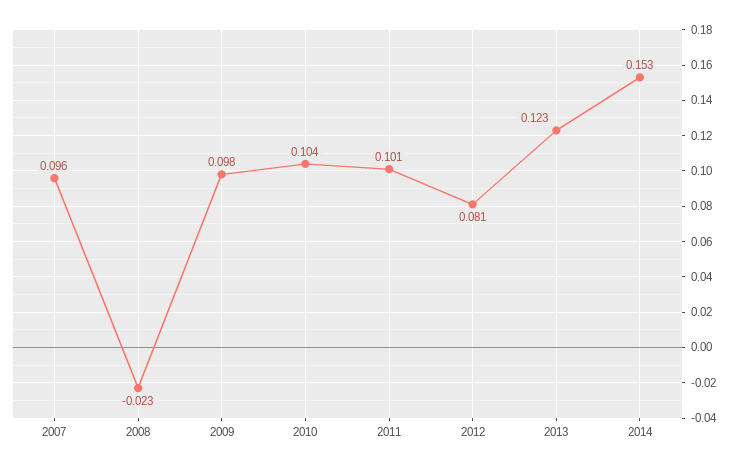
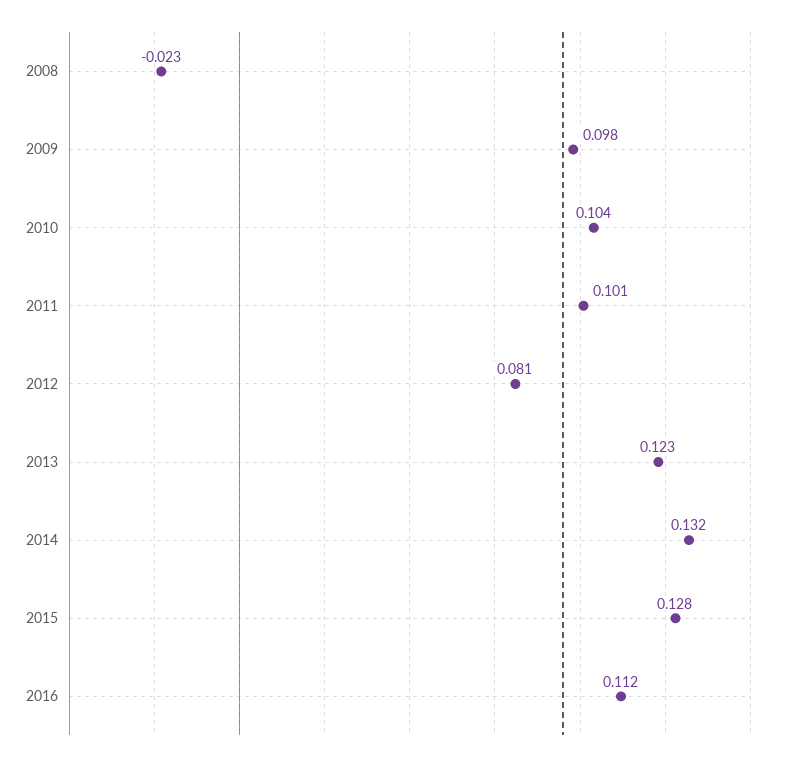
2007: 0.096 -> none
2014: 0.153 -> 0.132
2015: none -> 0.128
2016: none -> 0.112

